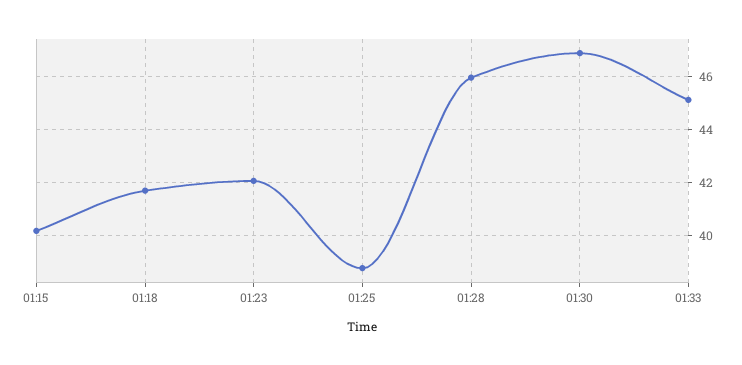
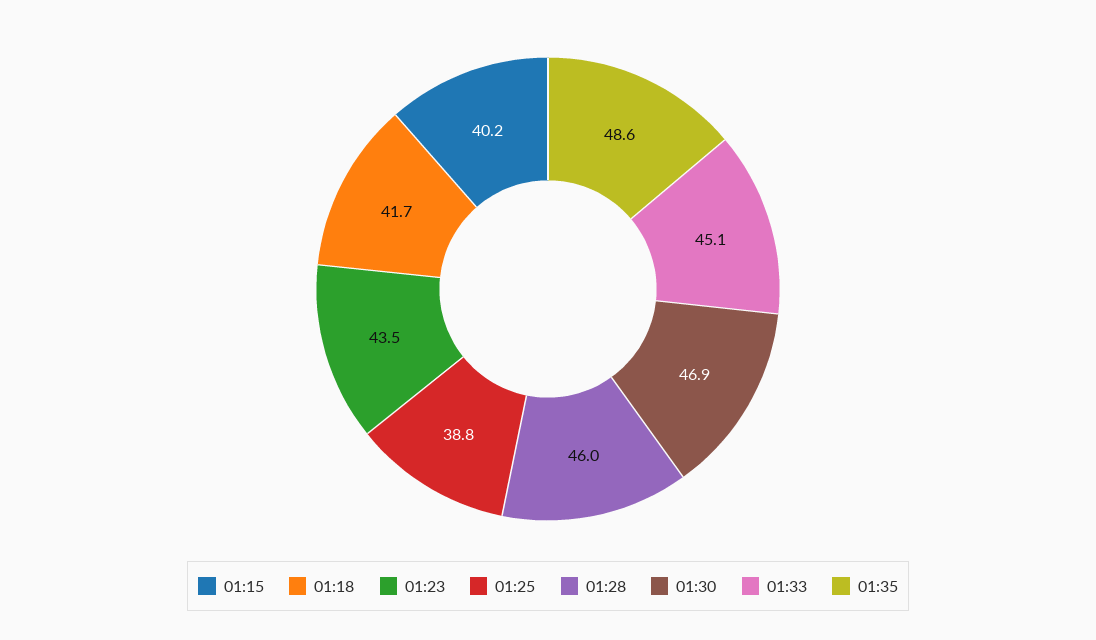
01:23: 42 -> 43.5
01:35: none -> 48.6

